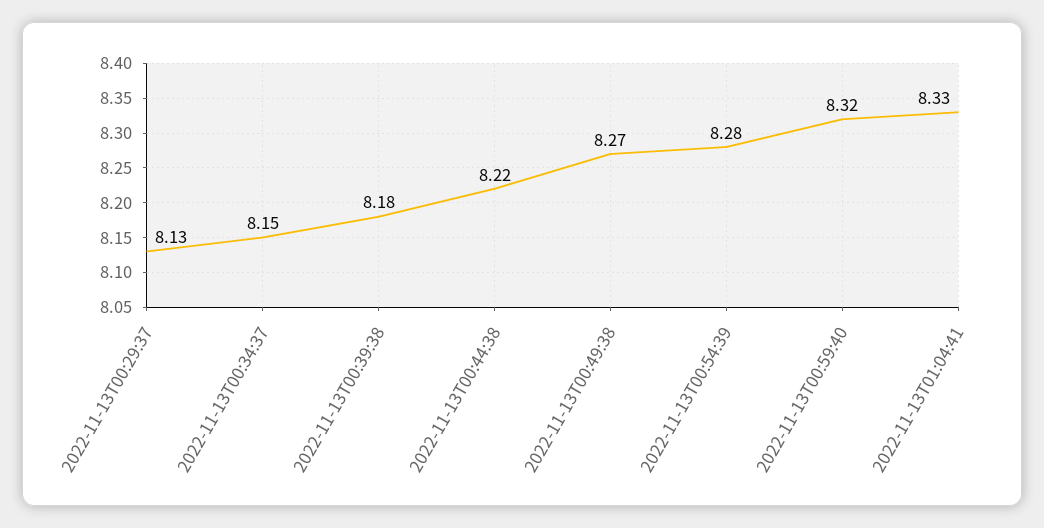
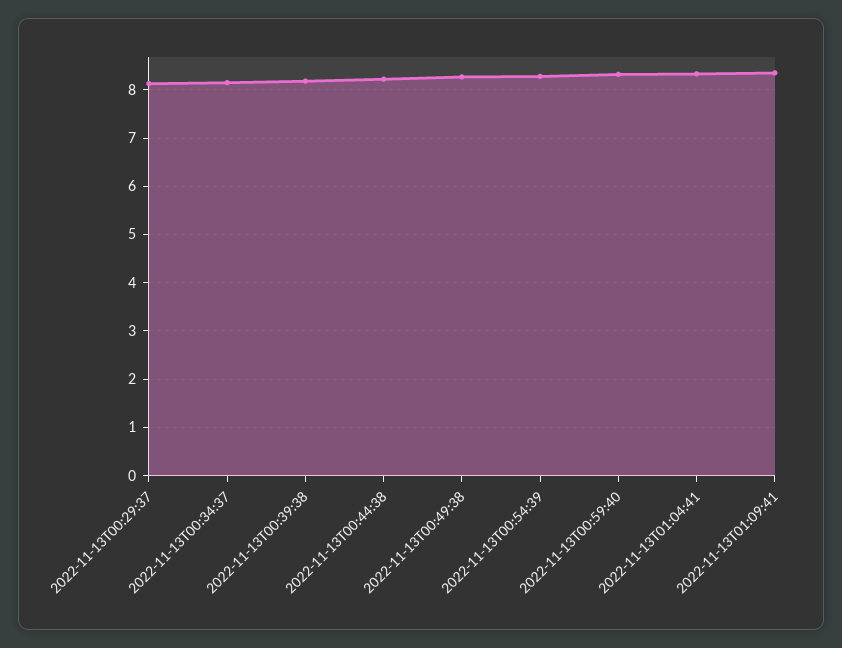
2022-11-13T01:09:41: none -> 8.4

